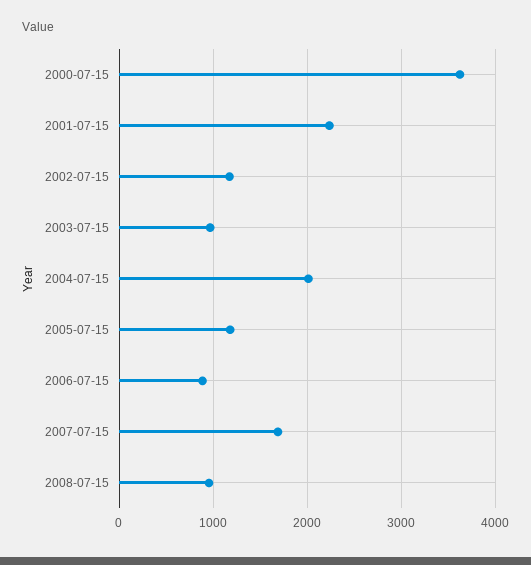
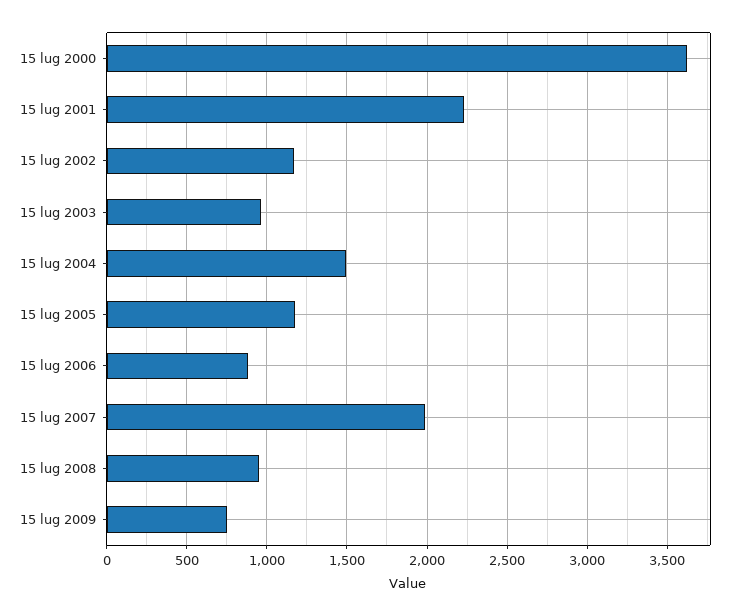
2004-07-15: 2000 -> 1500
2007-07-15: 1700 -> 2000
15 lug 2009: none -> 750

